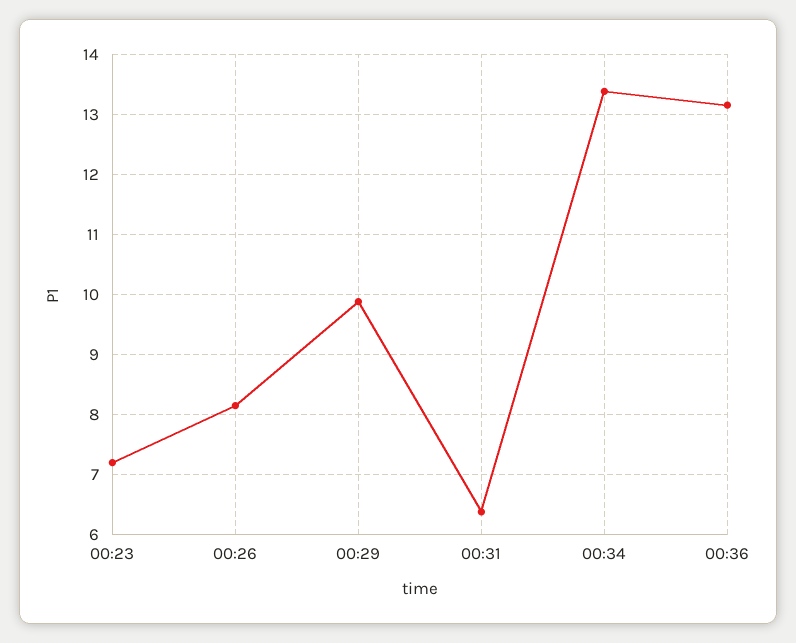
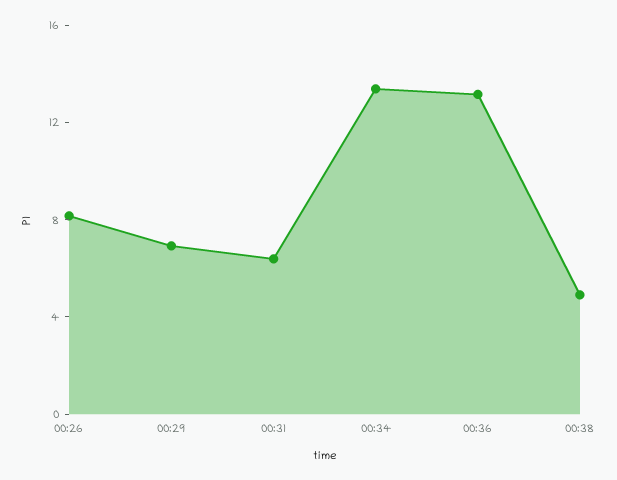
00:23: 7.2 -> none
00:29: 9.9 -> 7
00:38: none -> 5

